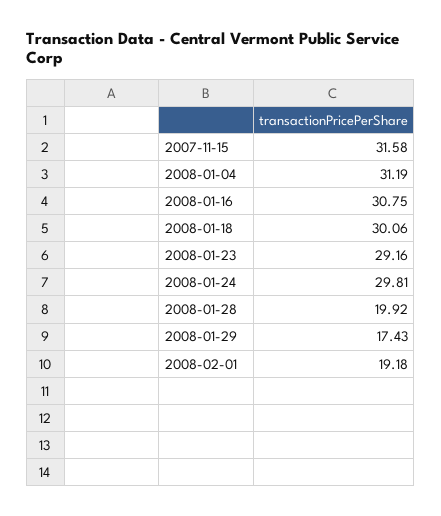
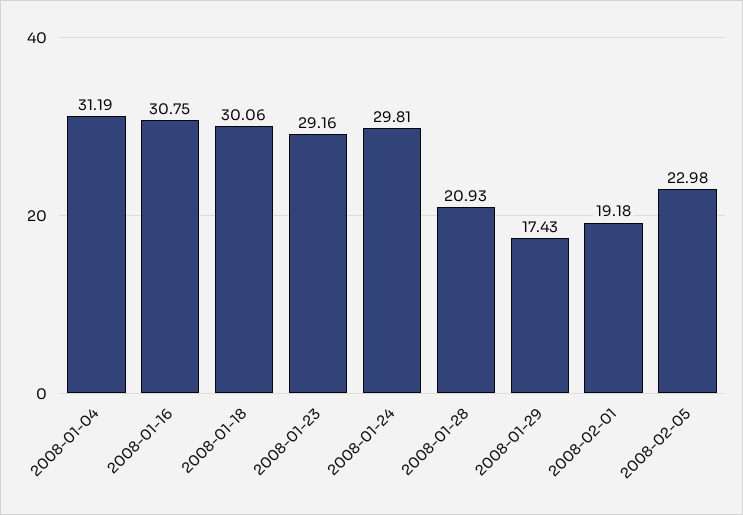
2007-11-15: 31.58 -> none
2008-01-28: 19.92 -> 20.93
2008-02-05: none -> 22.98

